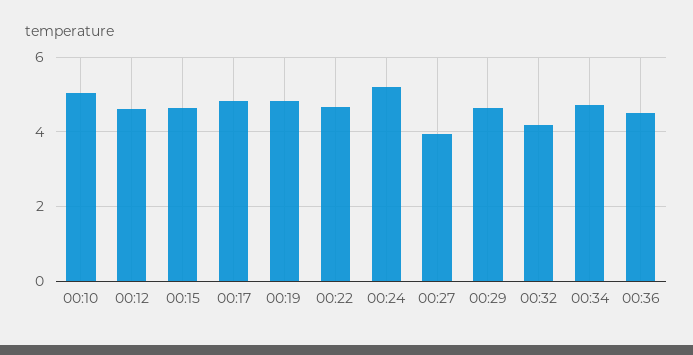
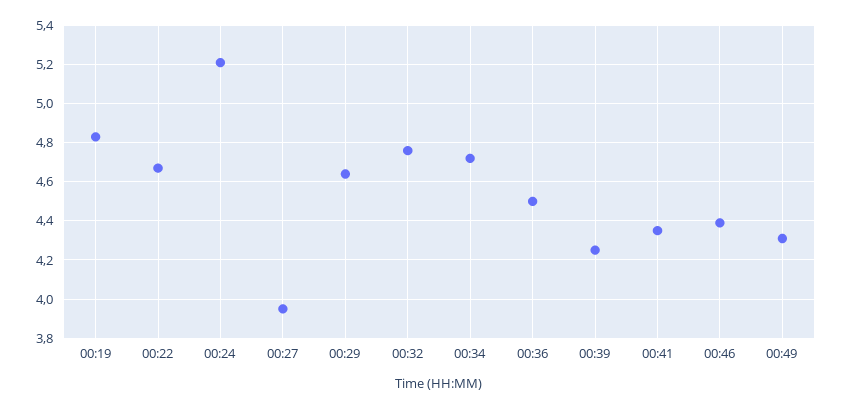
00:10: 5 -> none
00:12: 4.6 -> none
00:15: 4.6 -> none
00:17: 4.8 -> none
00:32: 4.2 -> 4.75
00:39: none -> 4.25
00:41: none -> 4.35
00:46: none -> 4.4
00:49: none -> 4.3

